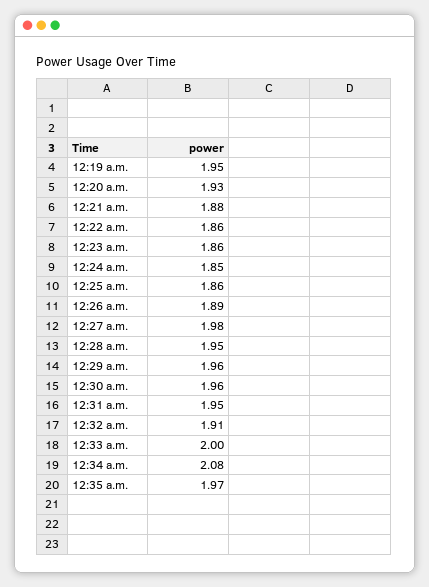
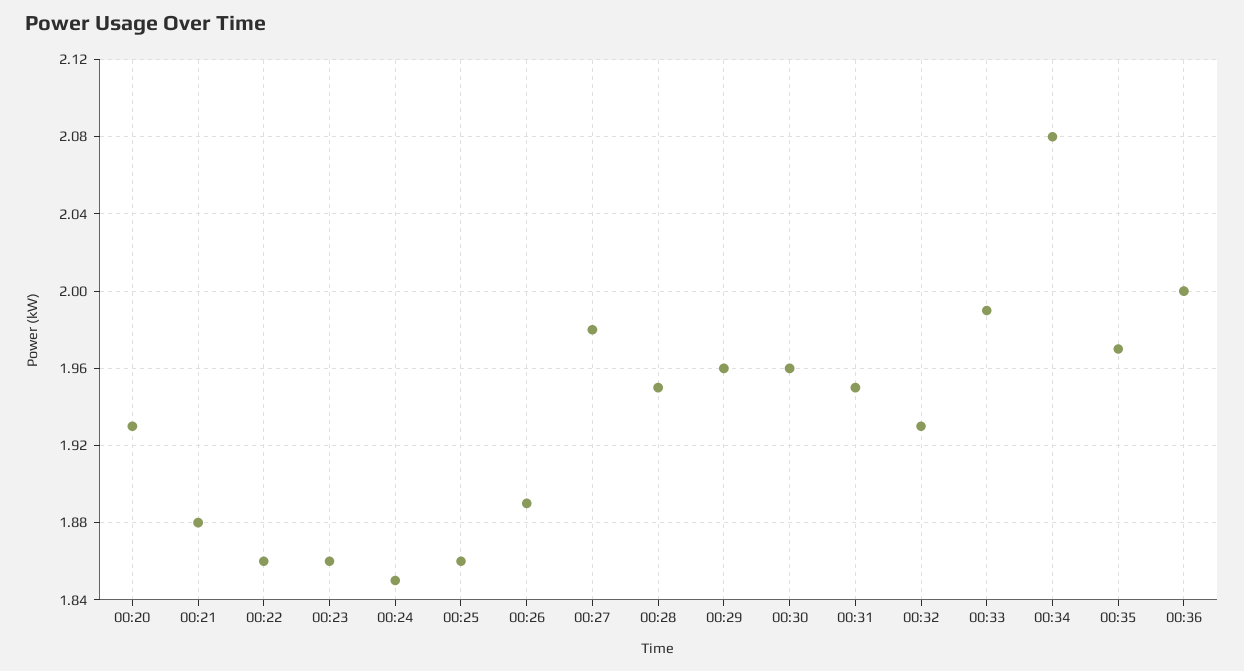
12:19 a.m.: 1.95 -> none
12:32 a.m.: 1.91 -> 1.93
12:33 a.m.: 2 -> 1.99
00:36: none -> 2

